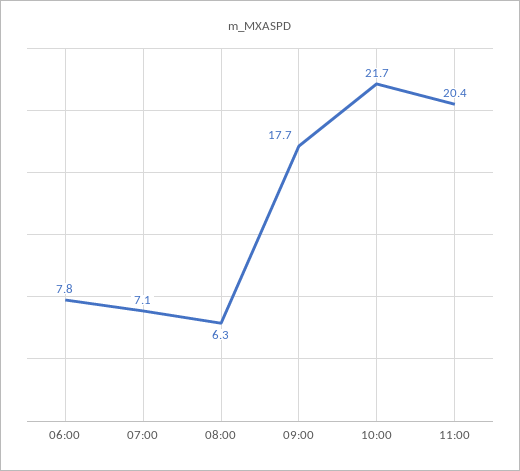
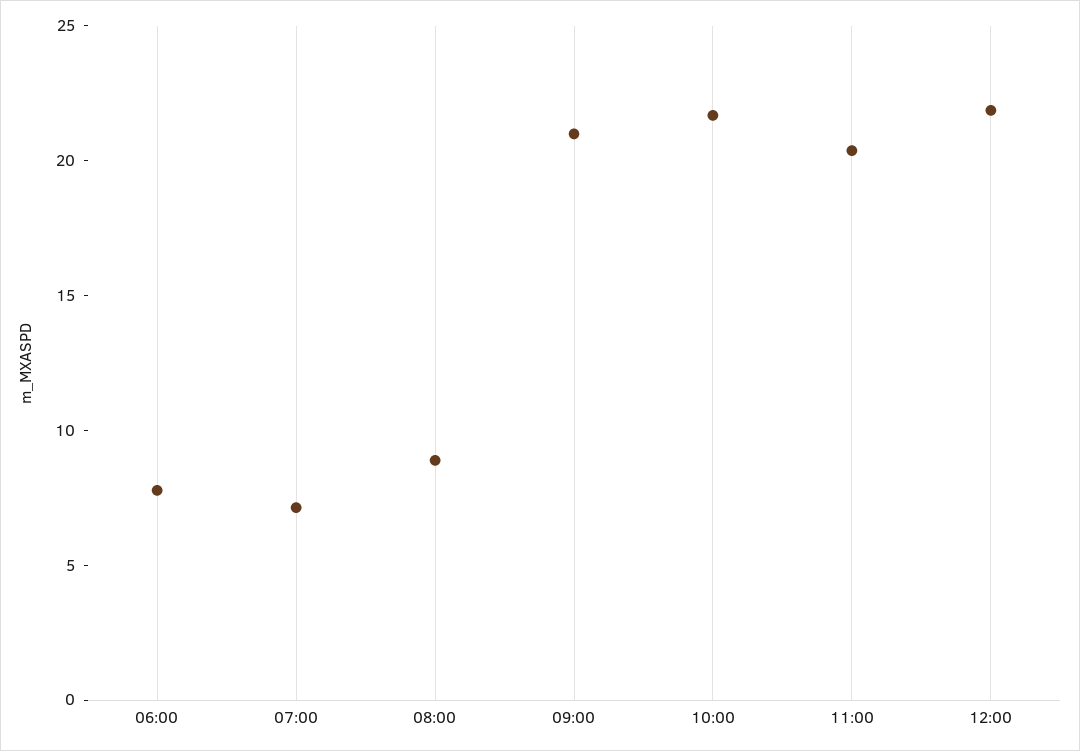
08:00: 6.3 -> 9
09:00: 17.7 -> 21
12:00: none -> 22

